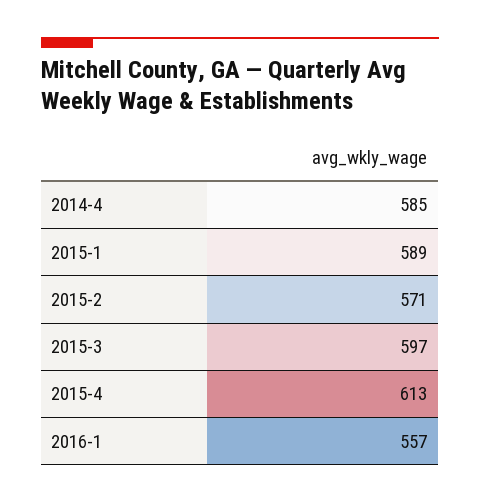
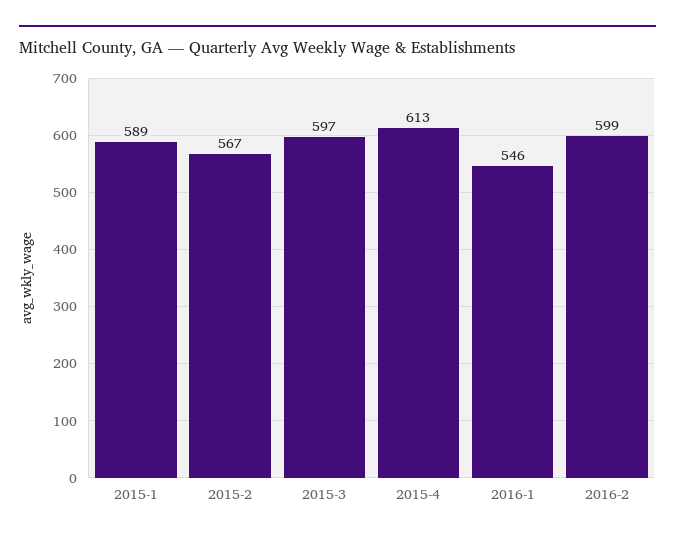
2014-4: 585 -> none
2015-2: 571 -> 567
2016-1: 557 -> 546
2016-2: none -> 599

